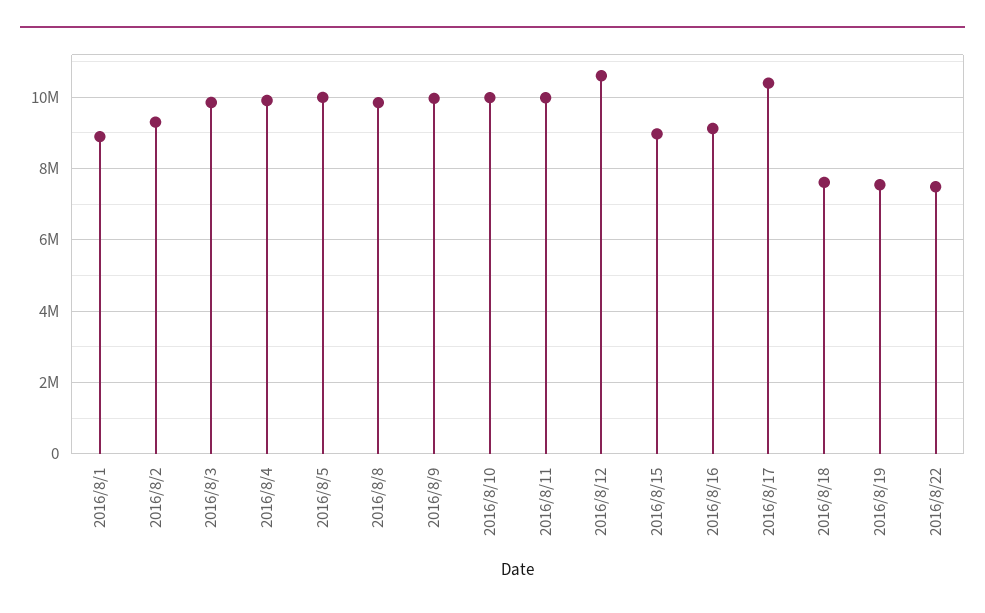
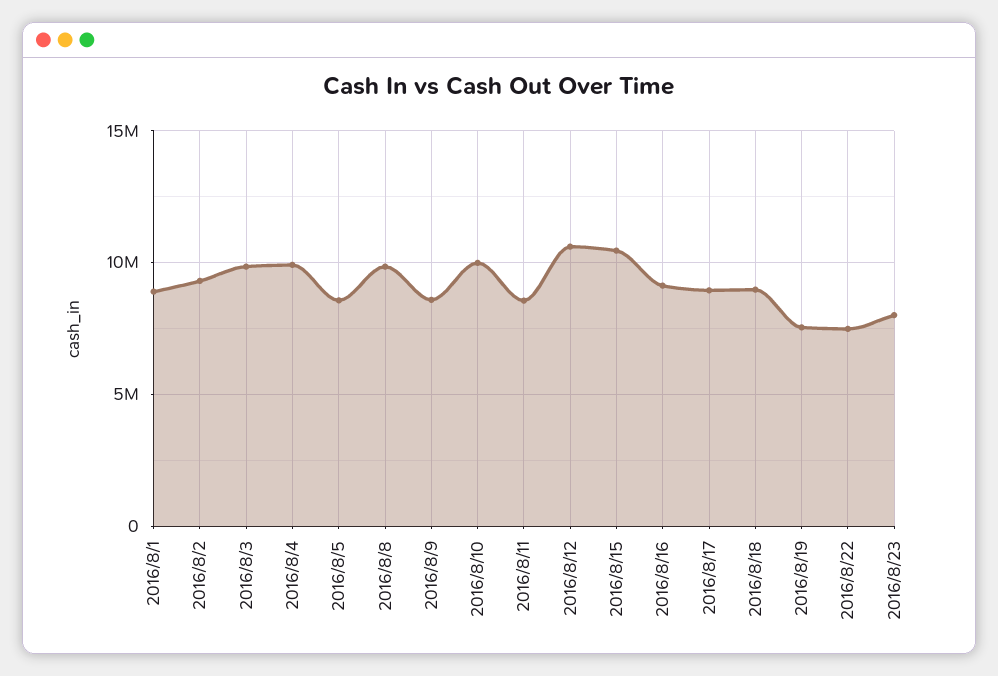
2016/8/5: 10000000 -> 8500000
2016/8/9: 10000000 -> 8500000
2016/8/11: 10000000 -> 8500000
2016/8/15: 9000000 -> 10500000
2016/8/17: 10400000 -> 9000000
2016/8/18: 7600000 -> 9000000
2016/8/23: none -> 8000000

